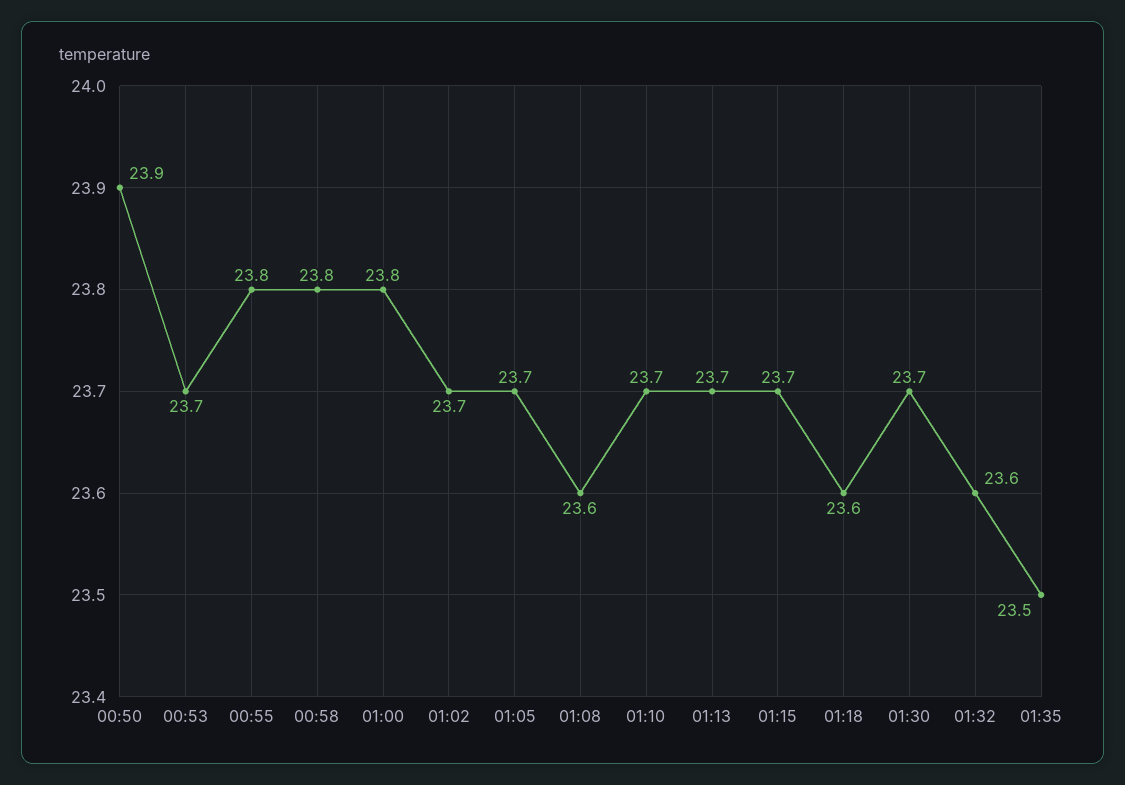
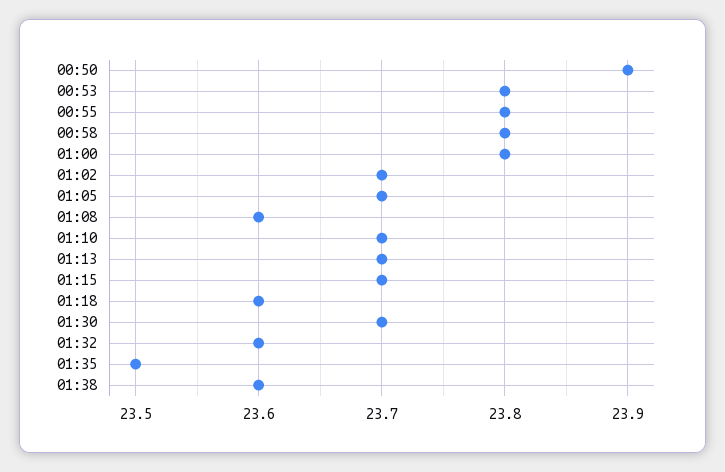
00:53: 23.7 -> 23.8
01:38: none -> 23.6

